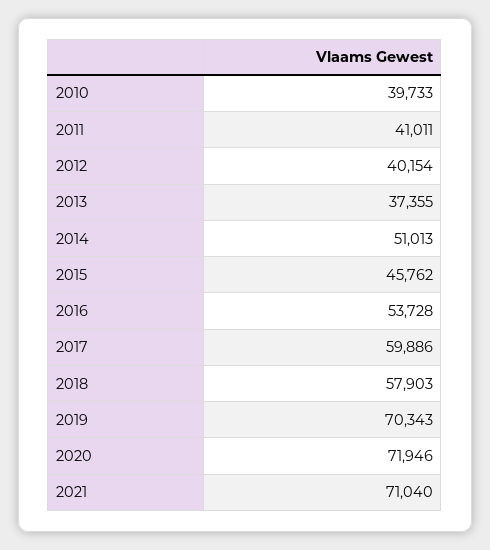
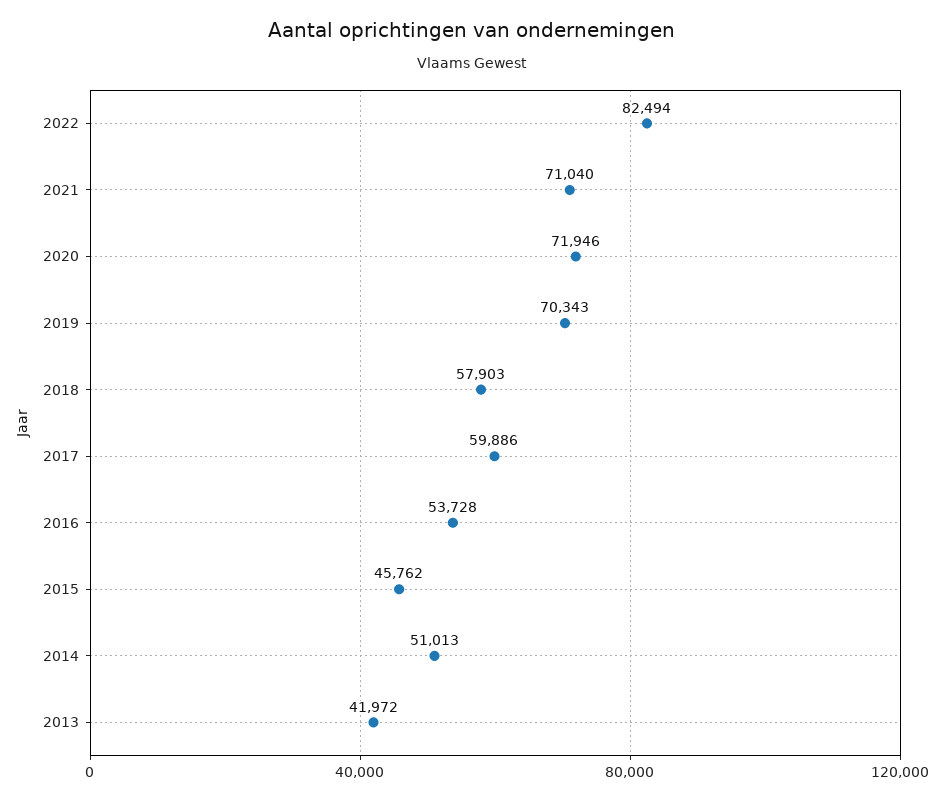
2010: 39733 -> none
2011: 41011 -> none
2012: 40154 -> none
2013: 37355 -> 41972
2022: none -> 82494

